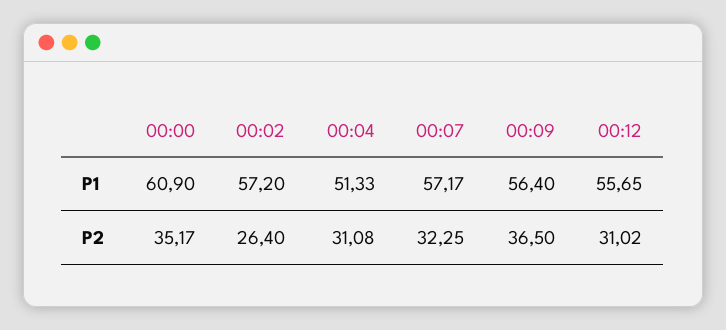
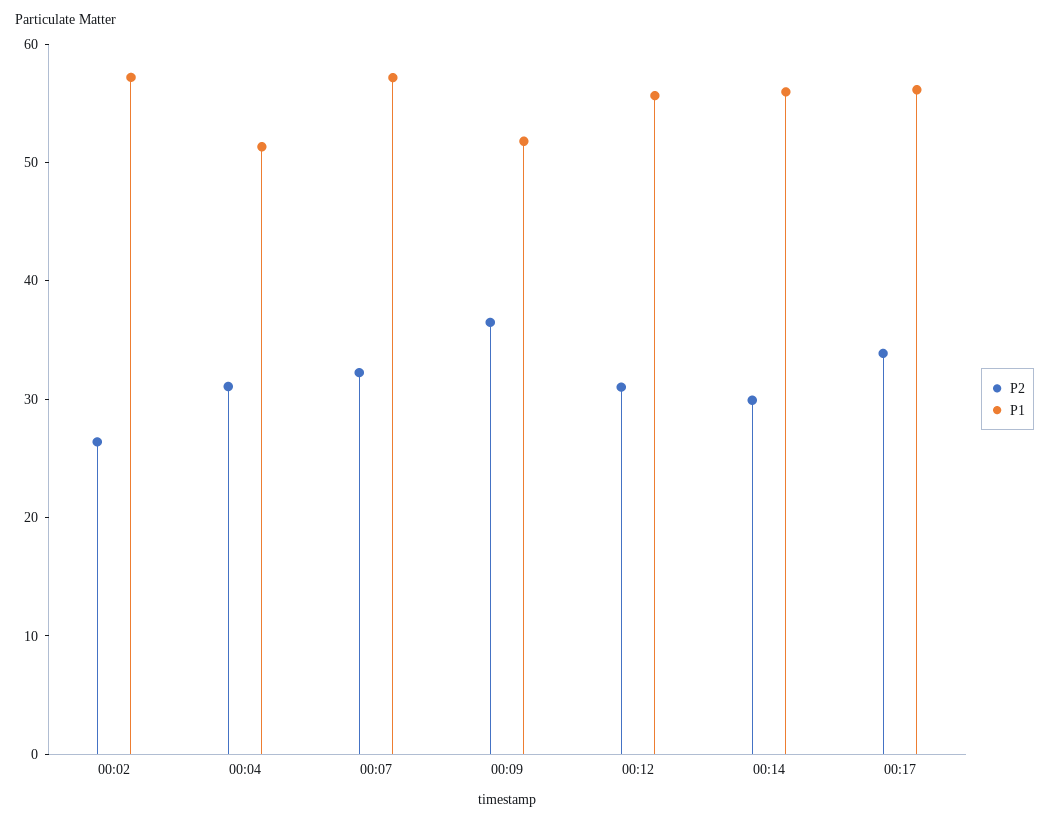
P1, 00:00: 60.9 -> none
P1, 00:09: 56.4 -> 52
P2, 00:00: 35.17 -> none
P2, 00:14: none -> 30
P1, 00:14: none -> 56
P2, 00:17: none -> 34
P1, 00:17: none -> 56

